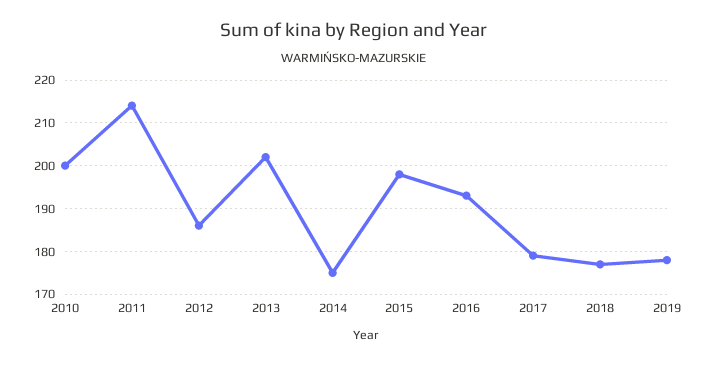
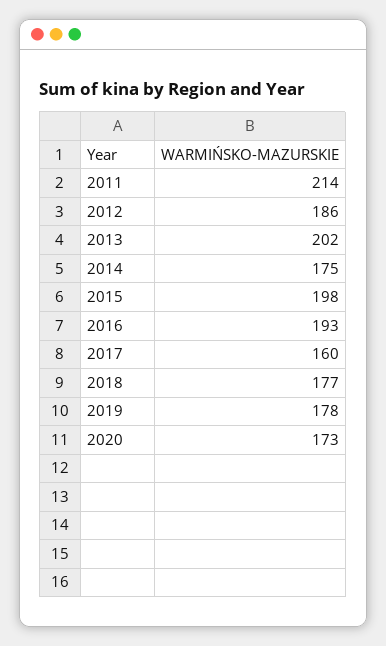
2010: 200 -> none
2017: 180 -> 160
2020: none -> 173

